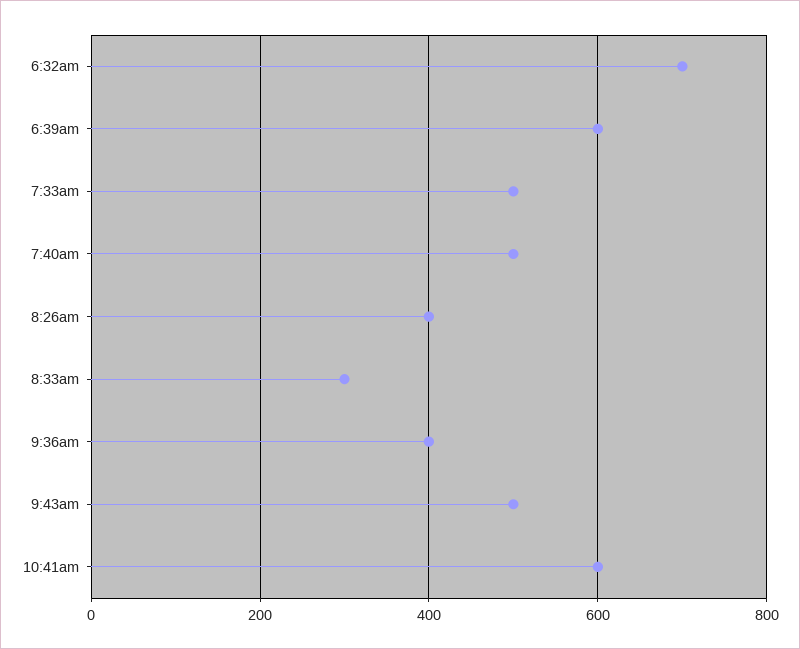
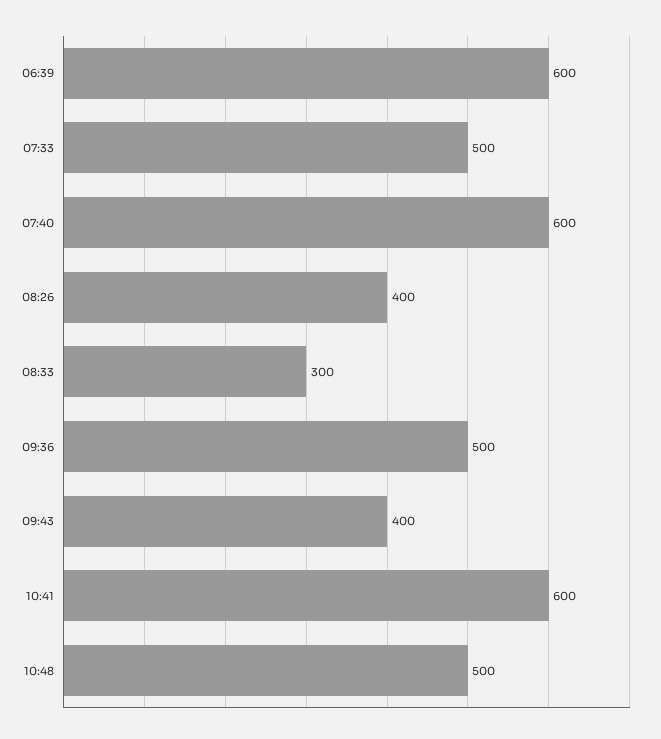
6:32am: 700 -> none
7:40am: 500 -> 600
9:36am: 400 -> 500
9:43am: 500 -> 400
10:48: none -> 500

